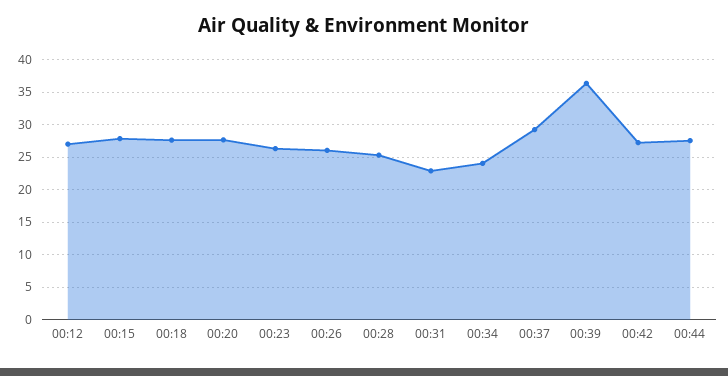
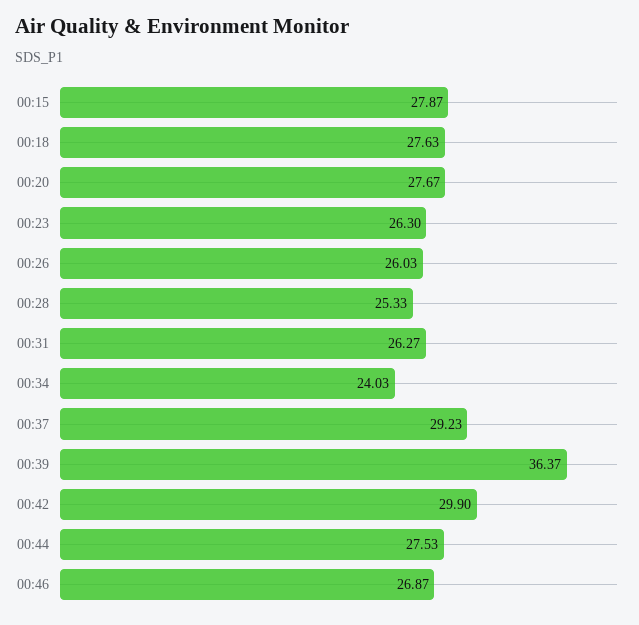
00:12: 27 -> none
00:31: 23 -> 26.27
00:42: 27 -> 29.9
00:46: none -> 26.87

